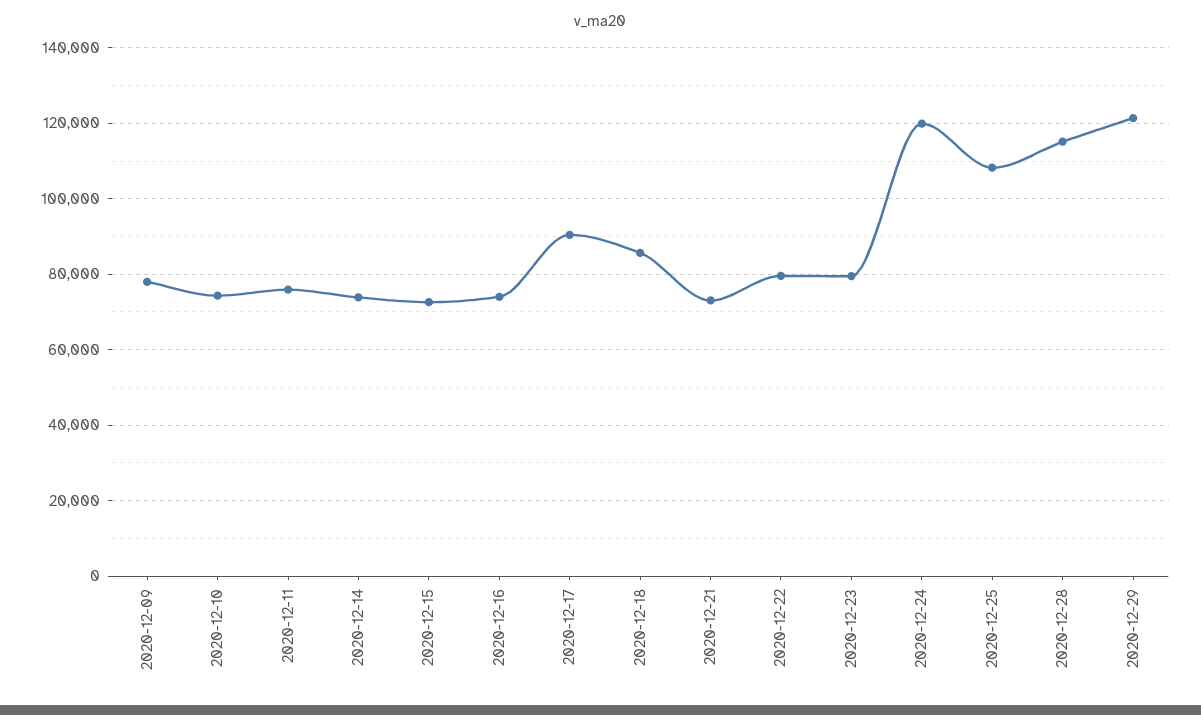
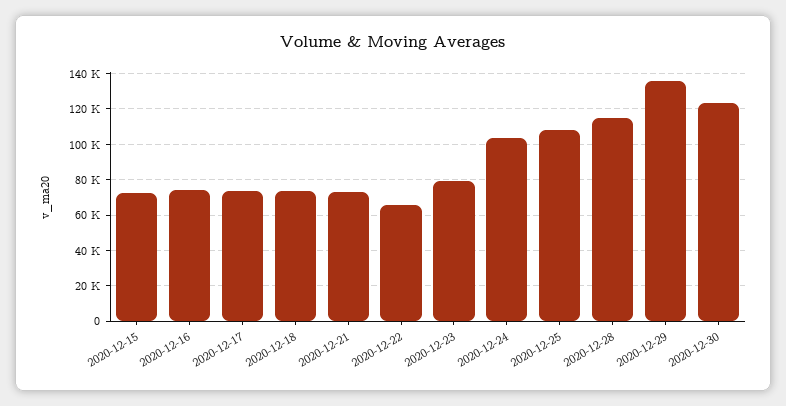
2020-12-09: 78000 -> none
2020-12-10: 74000 -> none
2020-12-11: 76000 -> none
2020-12-14: 74000 -> none
2020-12-17: 90000 -> 75000
2020-12-18: 86000 -> 75000
2020-12-22: 80000 -> 65000
2020-12-24: 120000 -> 105000
2020-12-29: 122000 -> 135000
2020-12-30: none -> 125000

